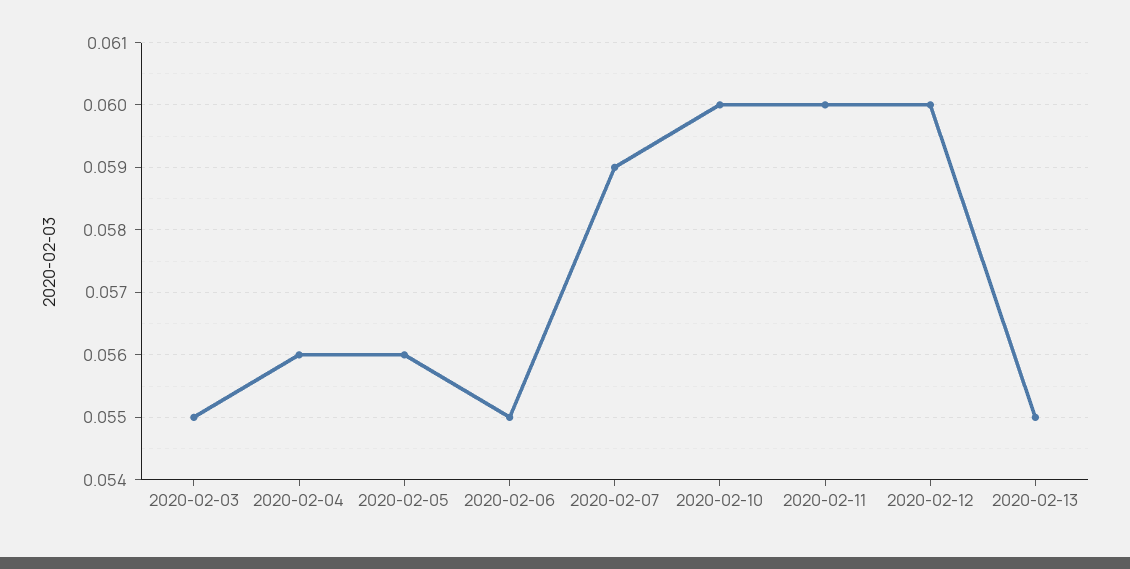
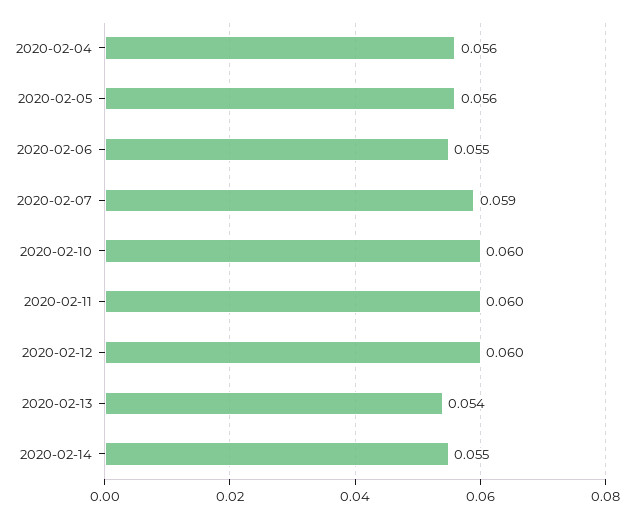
2020-02-03: 0.055 -> none
2020-02-13: 0.055 -> 0.054
2020-02-14: none -> 0.055

